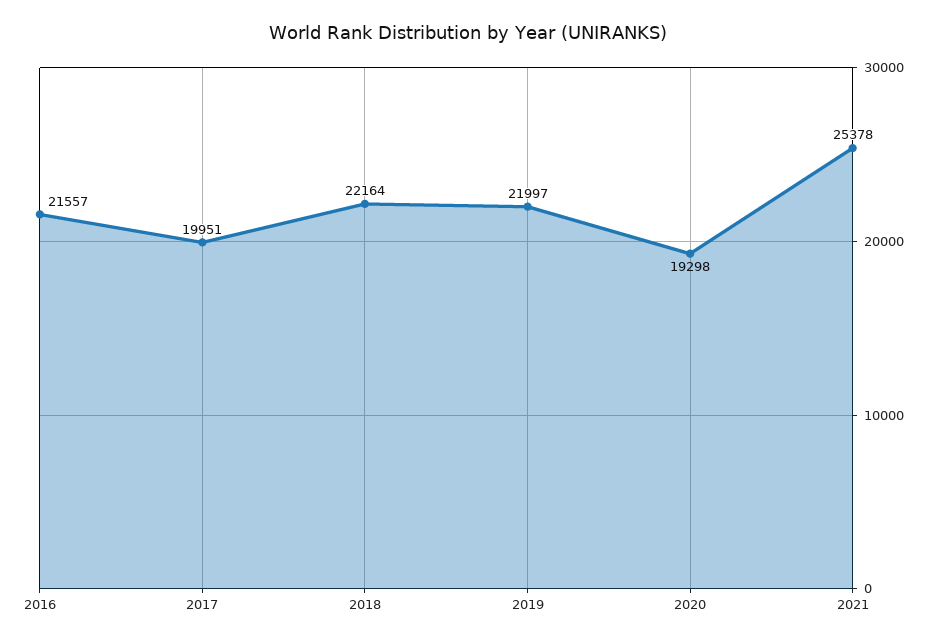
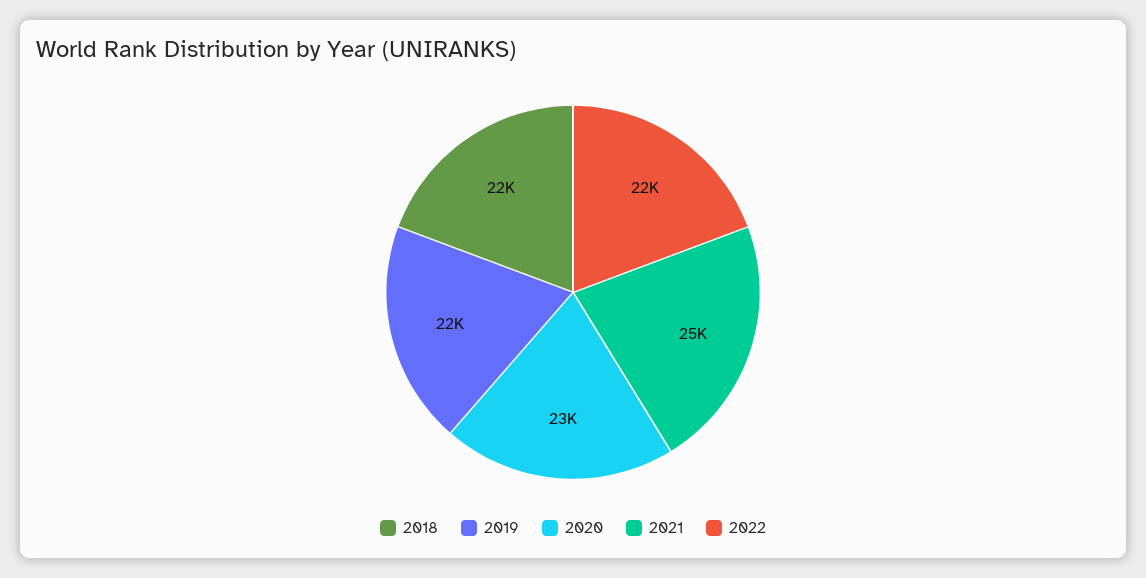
2016: 21557 -> none
2017: 19951 -> none
2020: 19298 -> 23000
2022: none -> 22000

